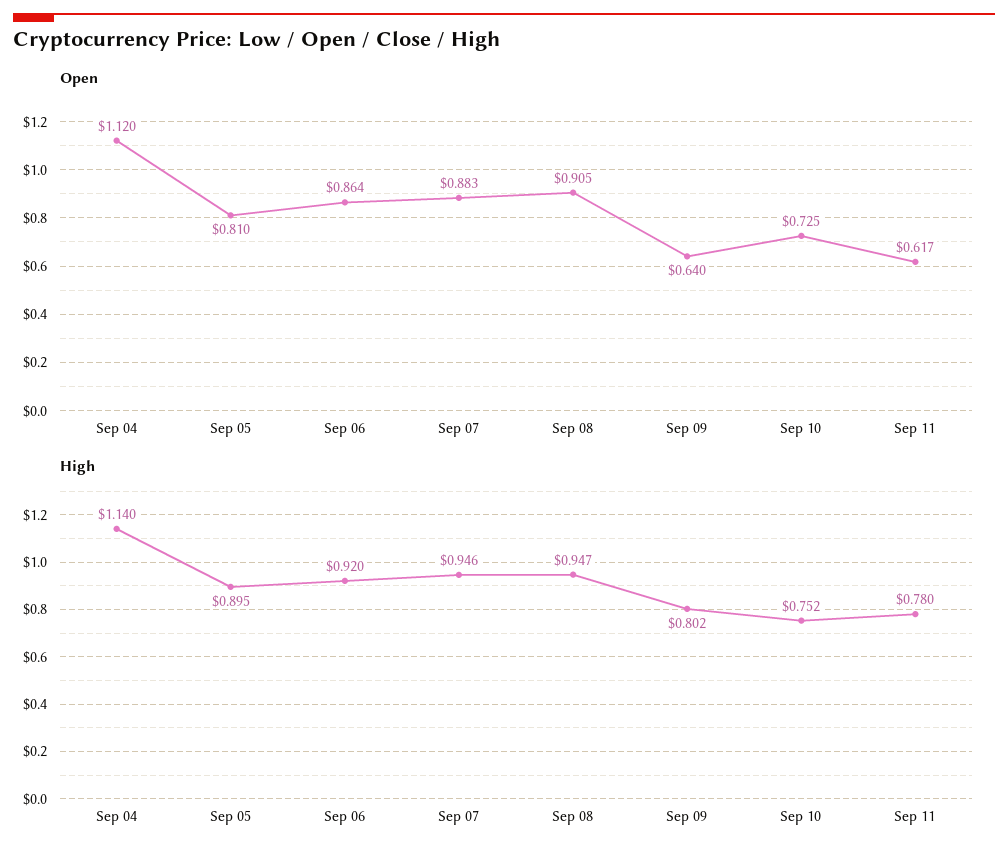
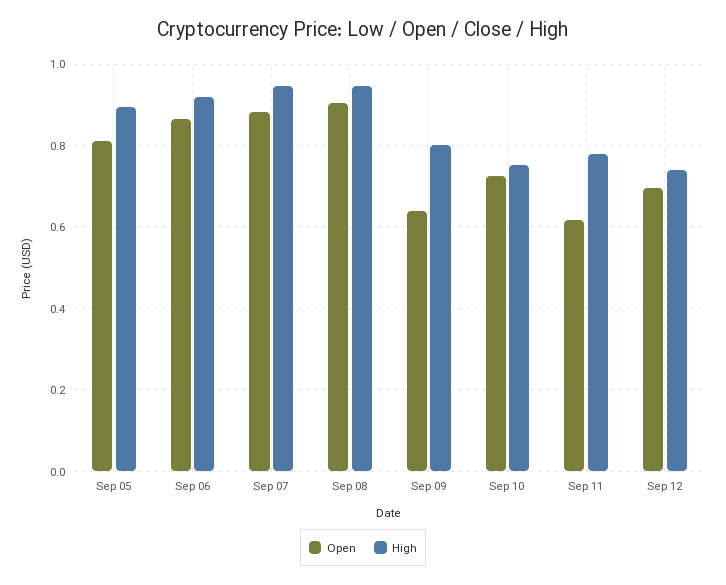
Open, Sep 04: 1.12 -> none
High, Sep 04: 1.14 -> none
Open, Sep 12: none -> 0.7
High, Sep 12: none -> 0.74

